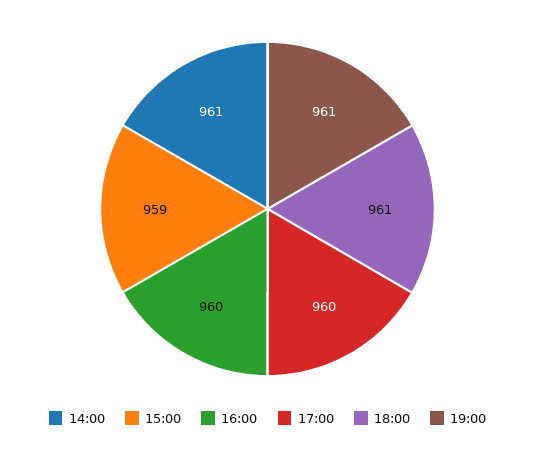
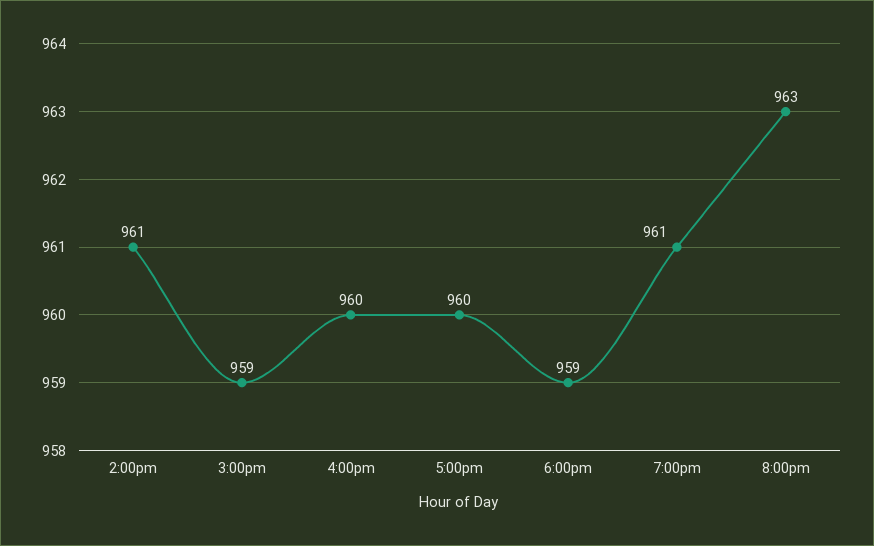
18:00: 961 -> 959
8:00pm: none -> 963

